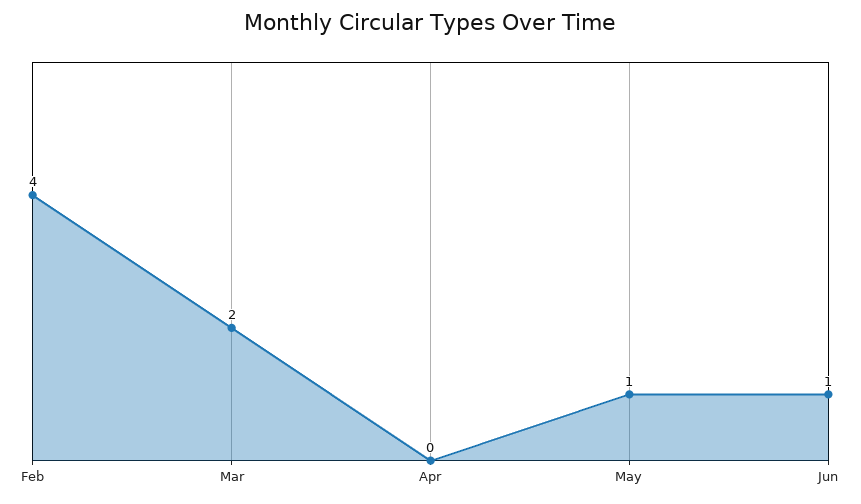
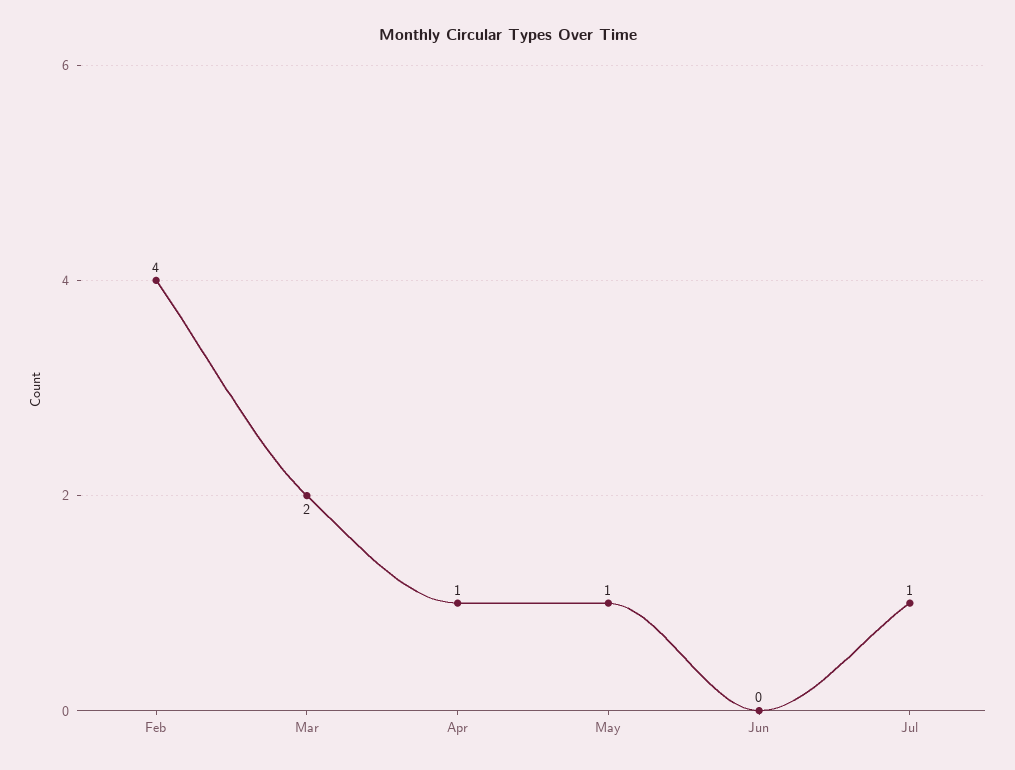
Apr: 0 -> 1
Jun: 1 -> 0
Jul: none -> 1

